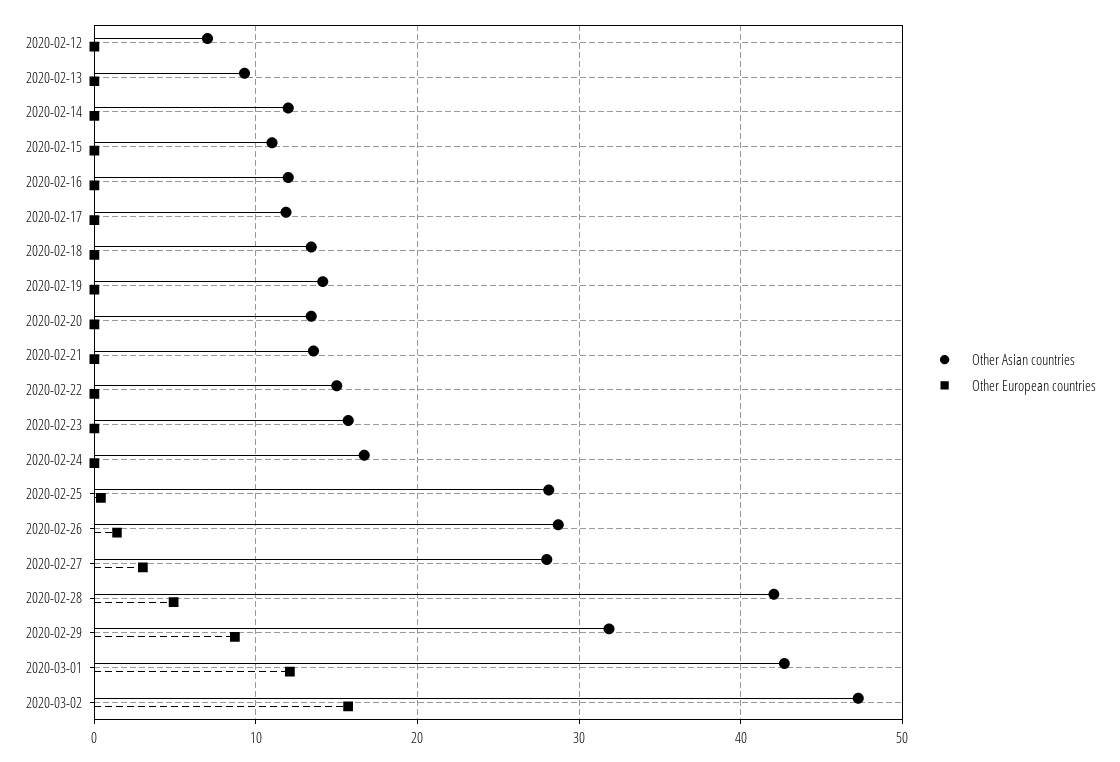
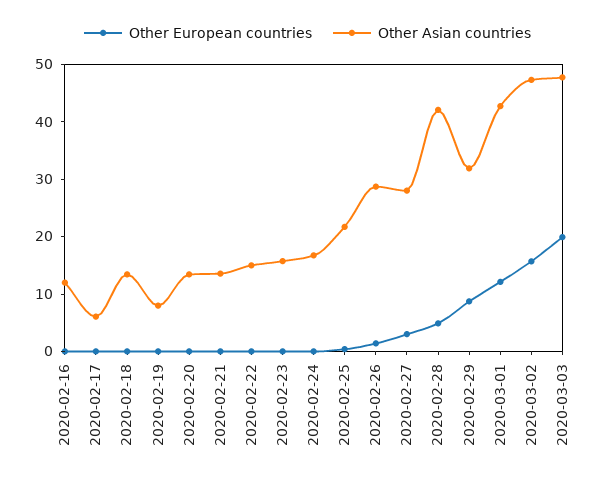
Other Asian countries, 2020-02-12: 7 -> none
Other European countries, 2020-02-12: 0 -> none
Other Asian countries, 2020-02-13: 9 -> none
Other European countries, 2020-02-13: 0 -> none
Other Asian countries, 2020-02-14: 12 -> none
Other European countries, 2020-02-14: 0 -> none
Other Asian countries, 2020-02-15: 11 -> none
Other European countries, 2020-02-15: 0 -> none
Other Asian countries, 2020-02-17: 12 -> 6
Other Asian countries, 2020-02-19: 14 -> 8
Other Asian countries, 2020-02-25: 28 -> 22
Other European countries, 2020-03-03: none -> 20
Other Asian countries, 2020-03-03: none -> 48

